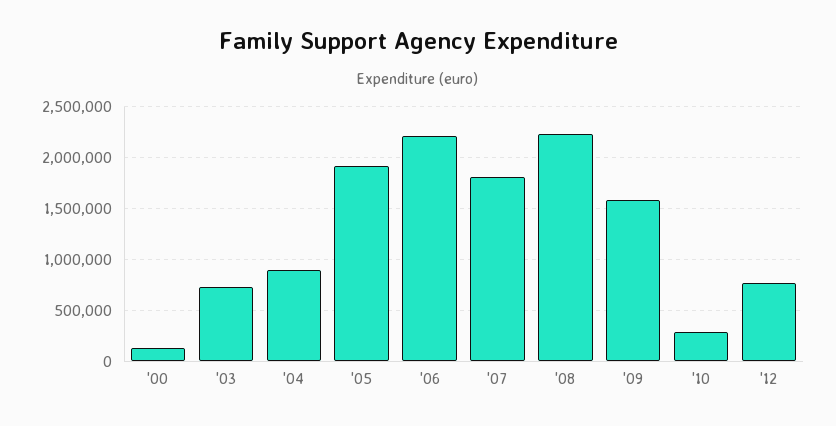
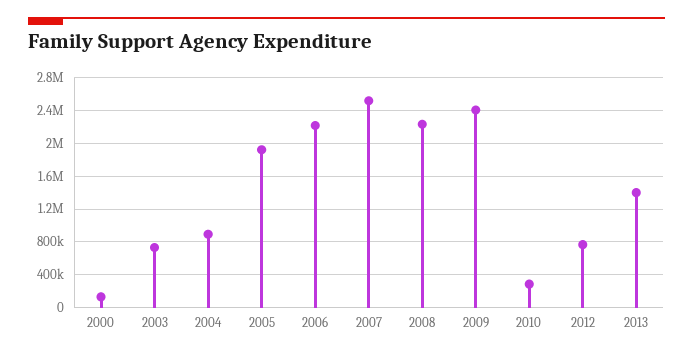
'07: 1800000 -> 2500000
'09: 1600000 -> 2400000
2013: none -> 1400000

